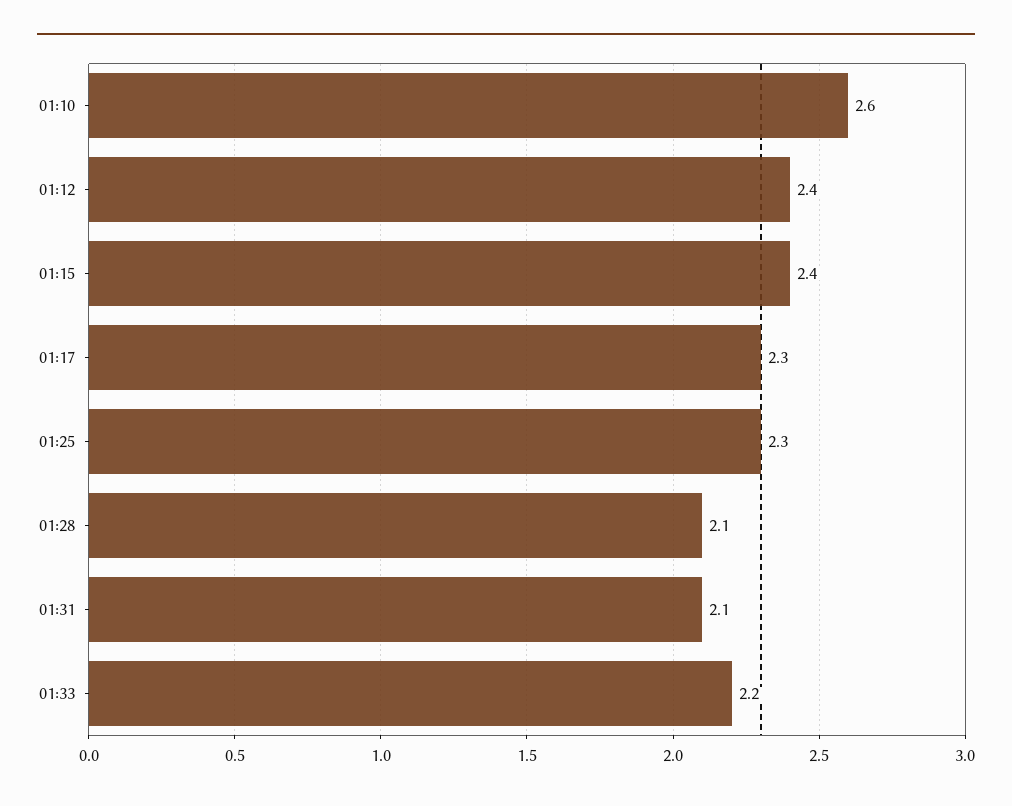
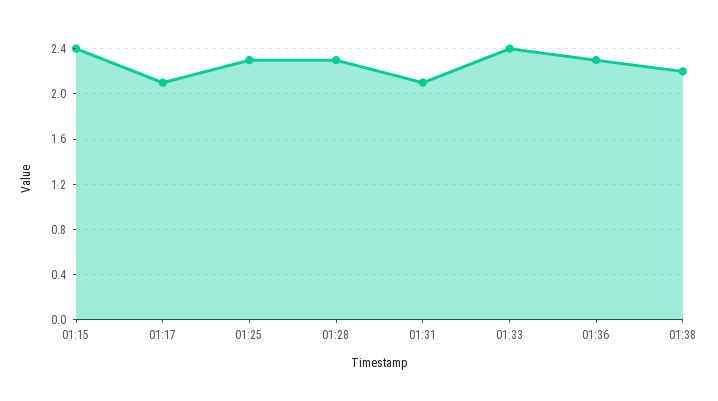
01:10: 2.6 -> none
01:12: 2.4 -> none
01:17: 2.3 -> 2.1
01:28: 2.1 -> 2.3
01:33: 2.2 -> 2.4
01:36: none -> 2.3
01:38: none -> 2.2

